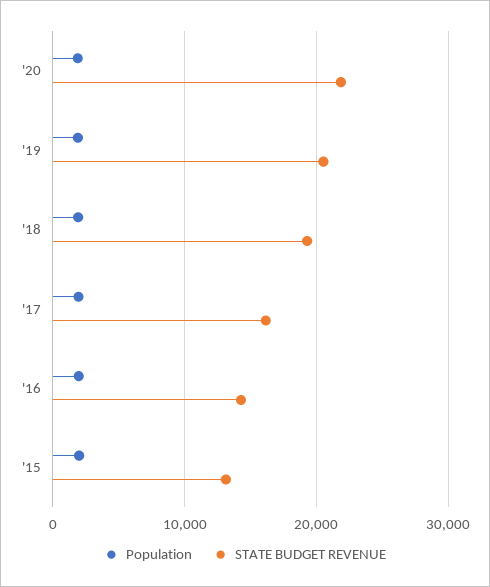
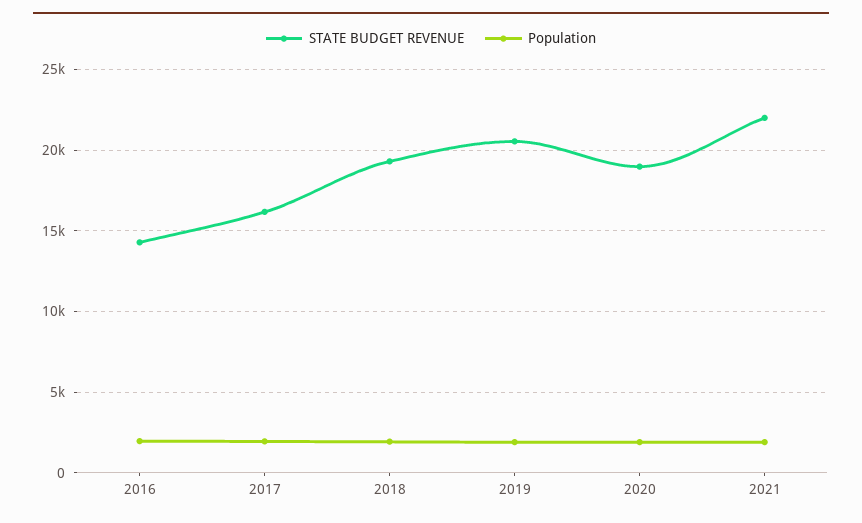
STATE BUDGET REVENUE, '20: 22000 -> 19000
Population, '15: 2000 -> none
STATE BUDGET REVENUE, '15: 13000 -> none
STATE BUDGET REVENUE, 2021: none -> 22000
Population, 2021: none -> 2000

